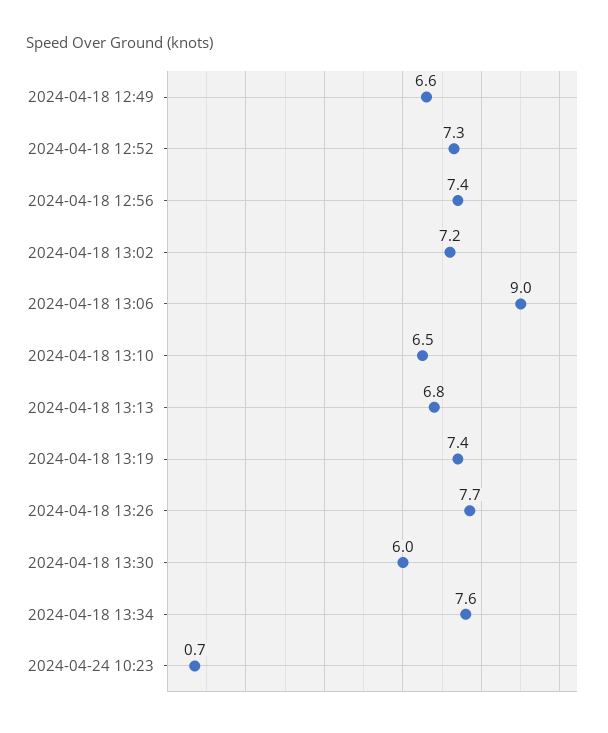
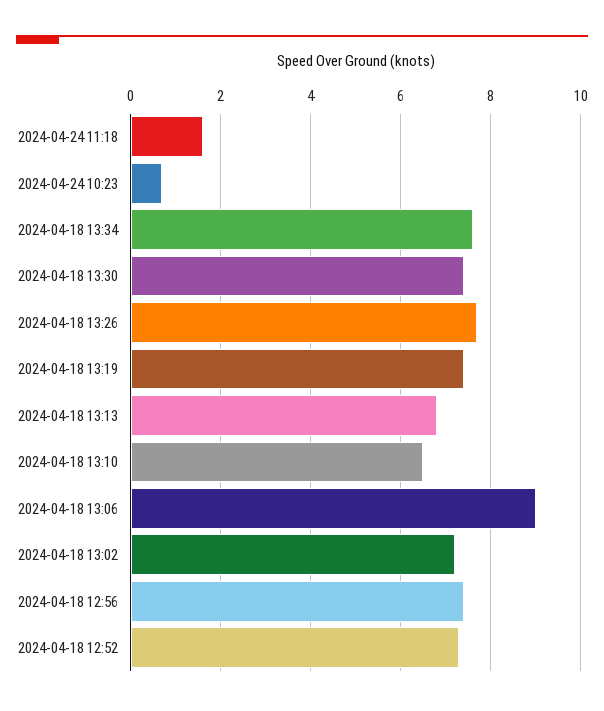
2024-04-18 12:49: 6.6 -> none
2024-04-18 13:30: 6 -> 7.5
2024-04-24 11:18: none -> 1.5

